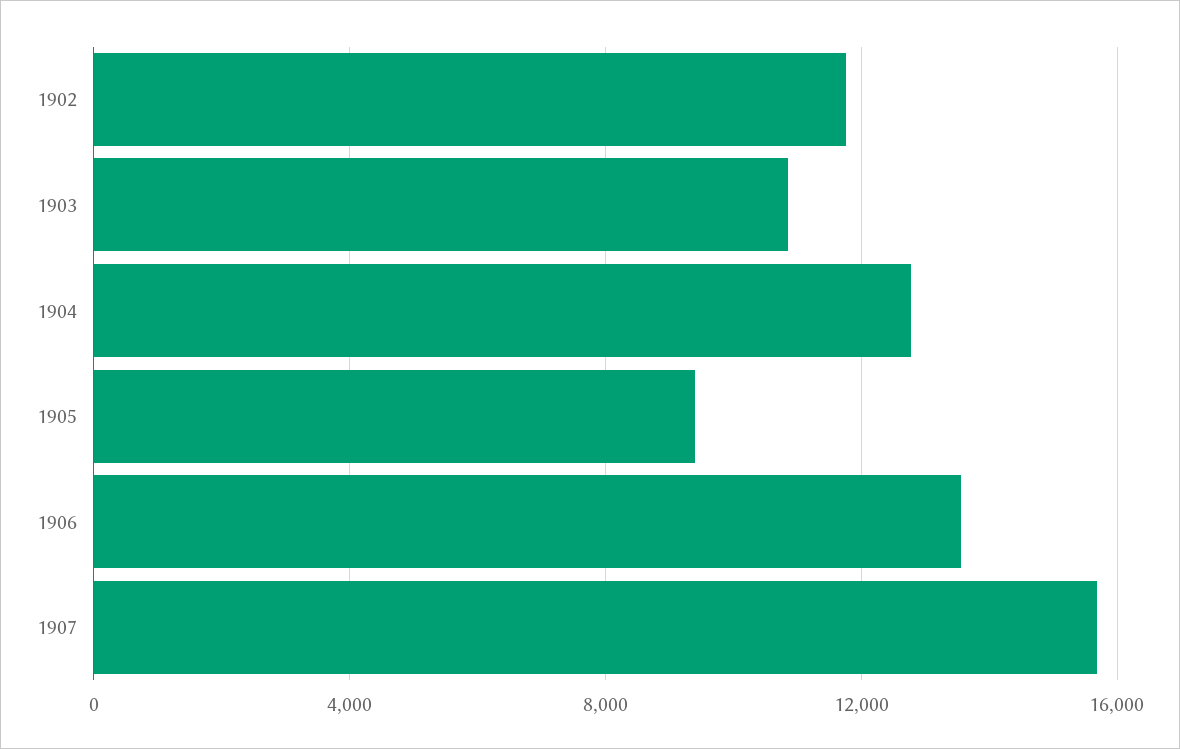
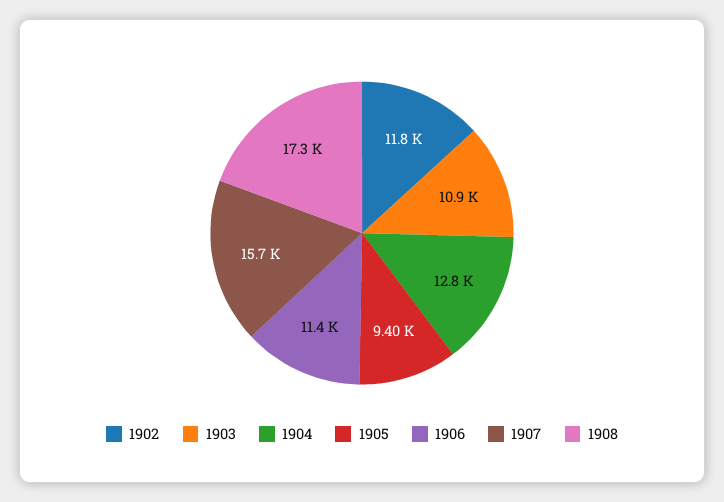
1906: 13500 -> 11400
1908: none -> 17300

